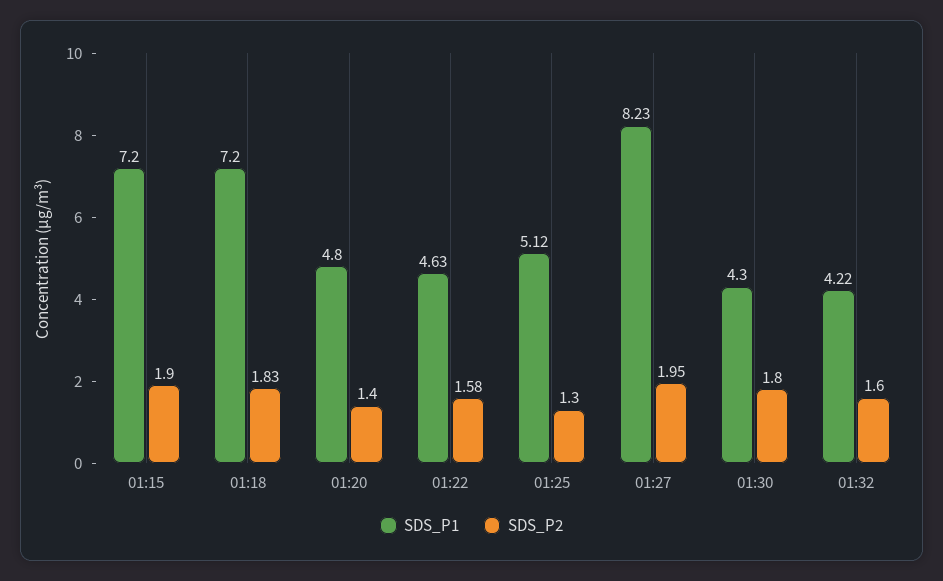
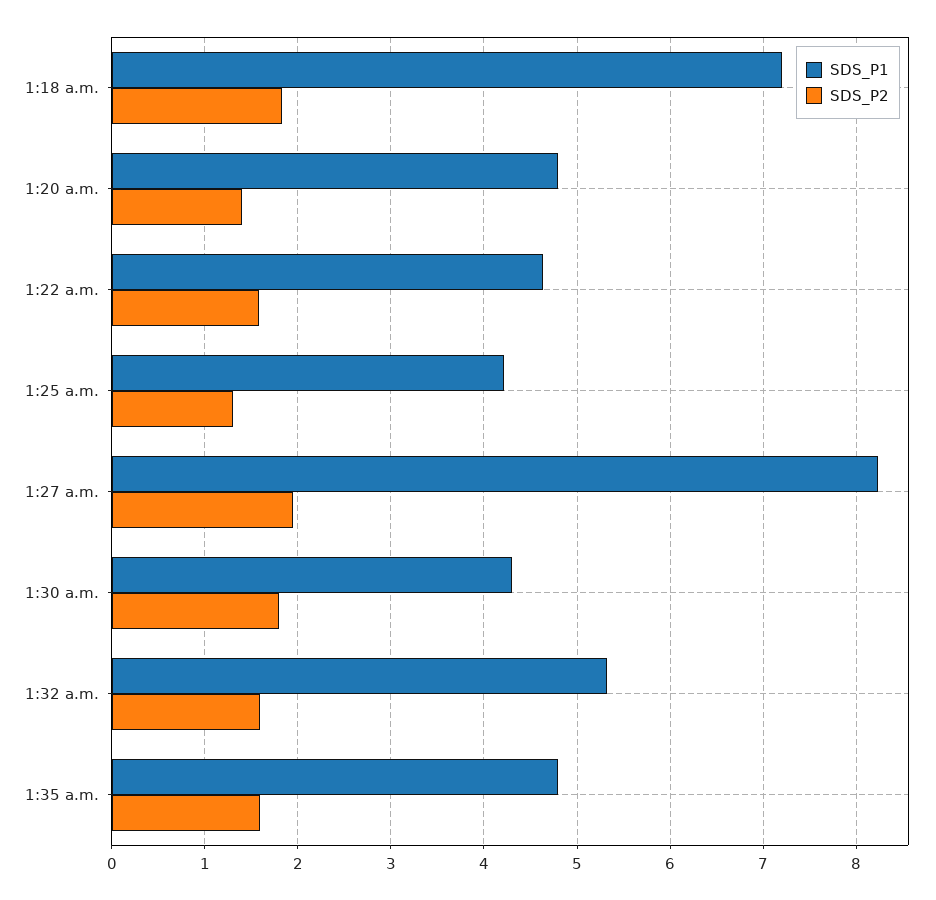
SDS_P1, 01:15: 7.2 -> none
SDS_P2, 01:15: 1.9 -> none
SDS_P1, 01:25: 5.12 -> 4.2
SDS_P1, 01:32: 4.22 -> 5.3
SDS_P1, 1:35 a.m.: none -> 4.8
SDS_P2, 1:35 a.m.: none -> 1.6

